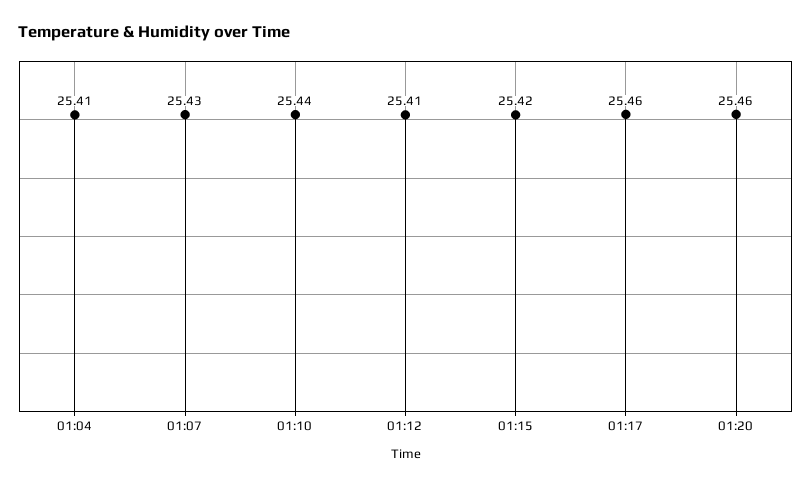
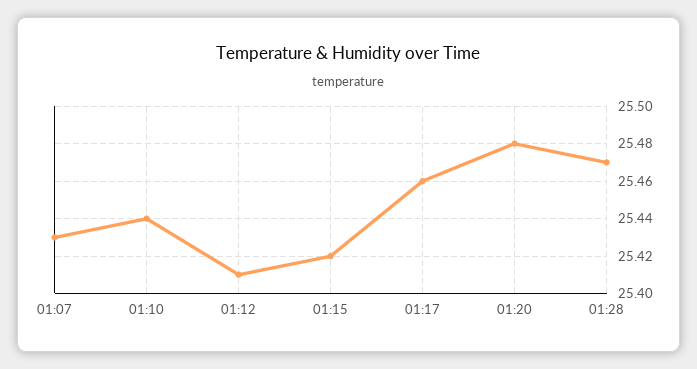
01:04: 25.41 -> none
01:20: 25.46 -> 25.48
01:28: none -> 25.47

